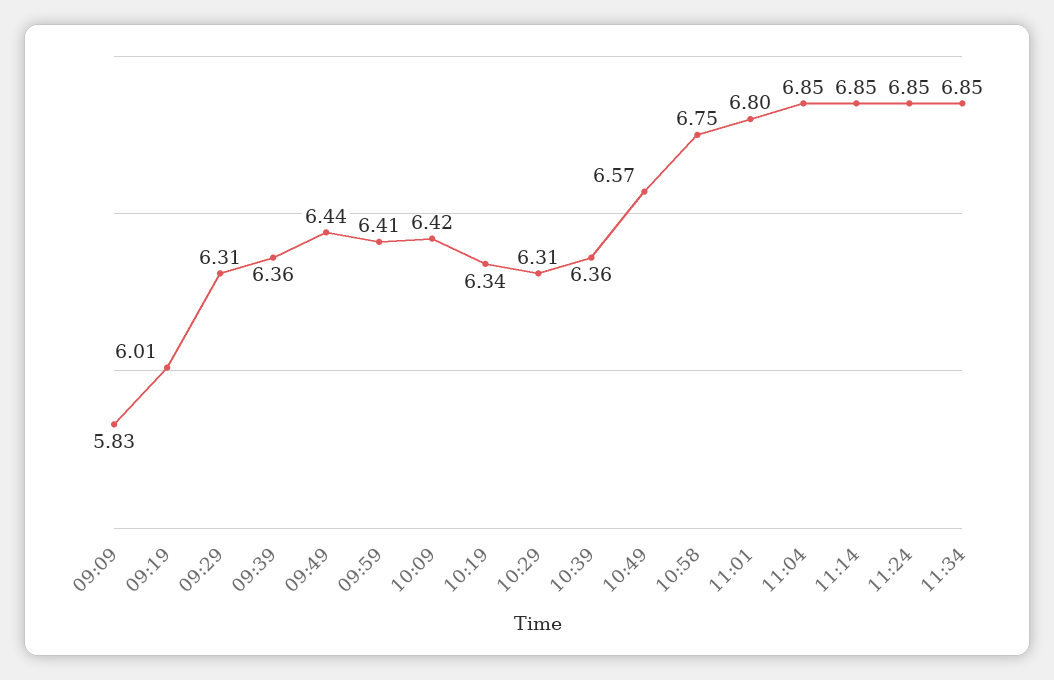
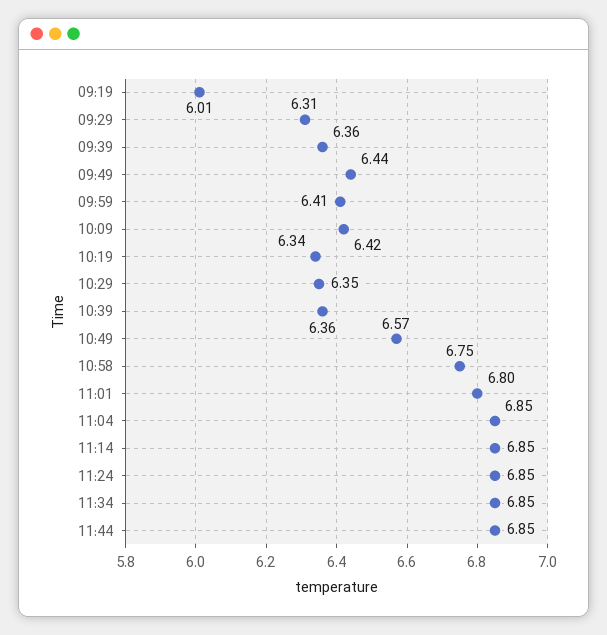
09:09: 5.83 -> none
10:29: 6.31 -> 6.35
11:44: none -> 6.85

